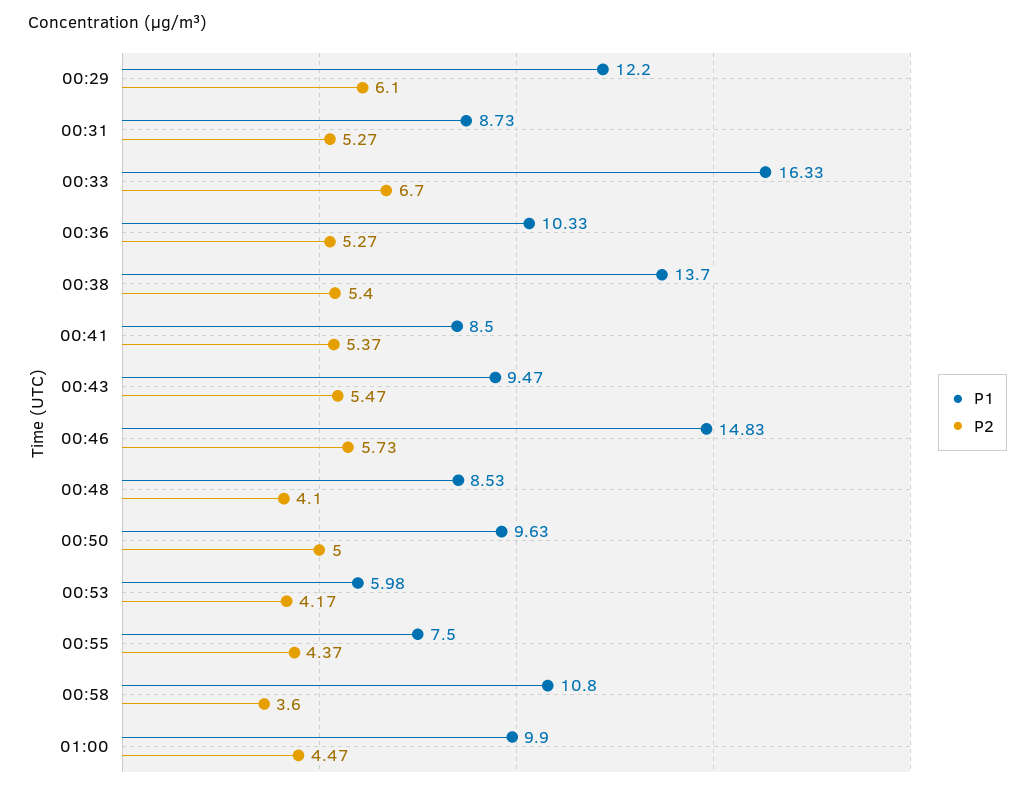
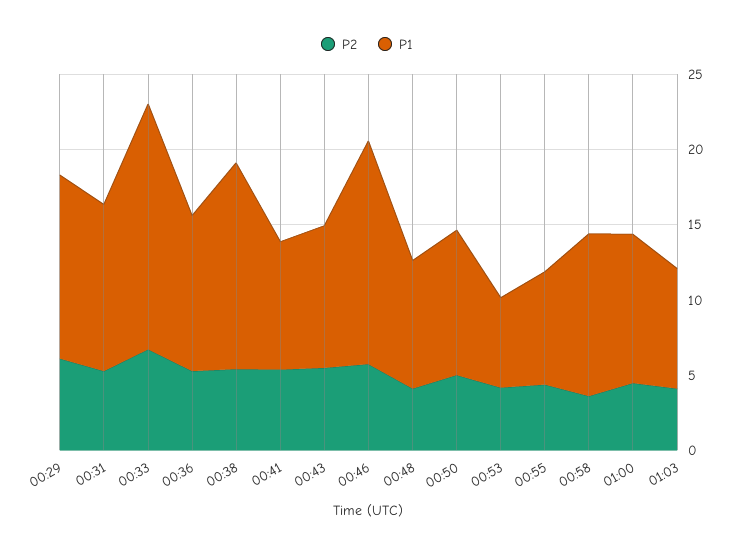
P1, 00:31: 8.73 -> 11
P2, 01:03: none -> 4
P1, 01:03: none -> 8

